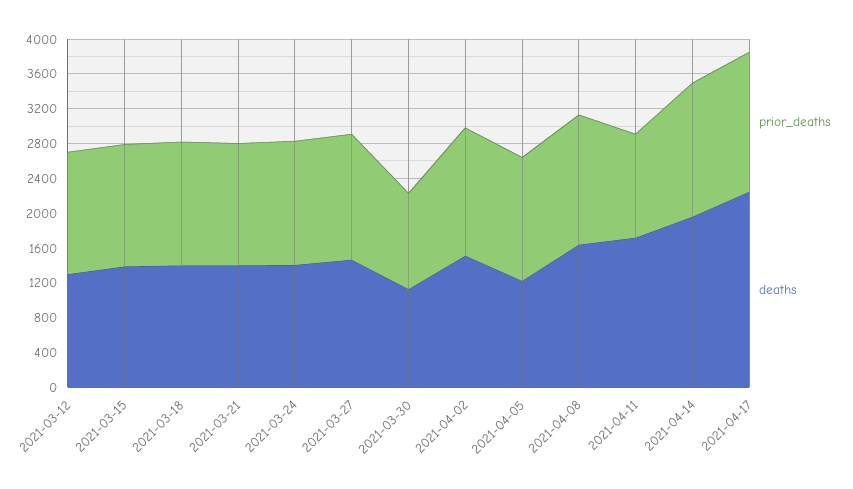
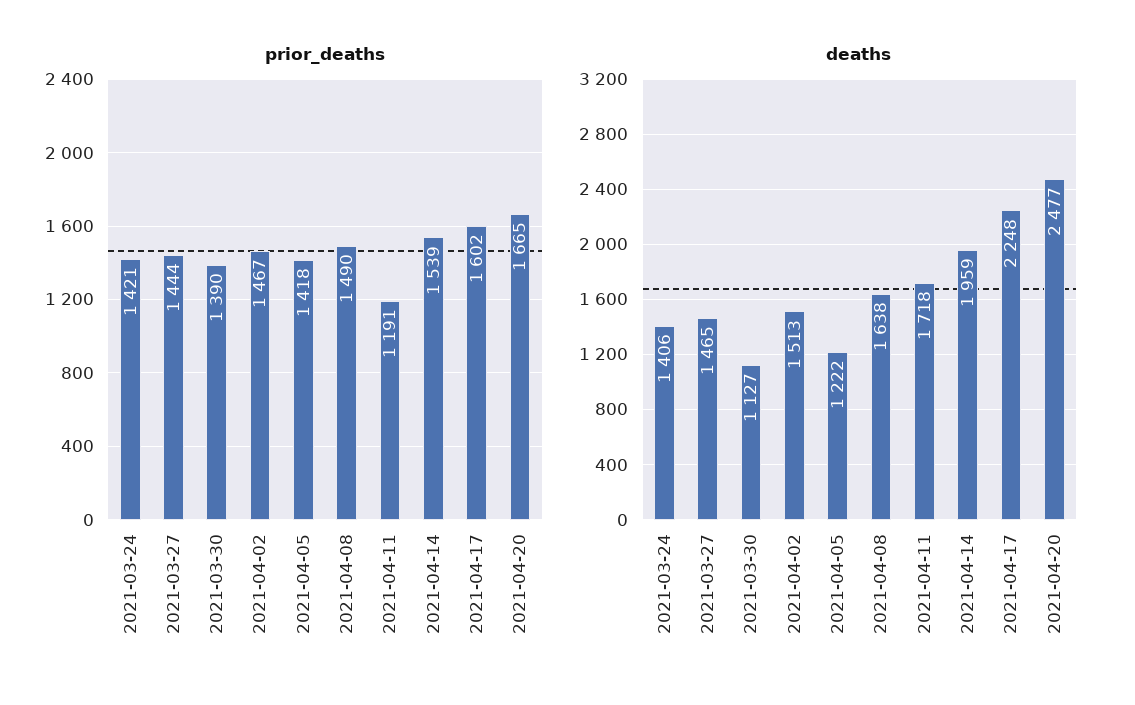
prior_deaths, 2021-03-12: 1400 -> none
deaths, 2021-03-12: 1300 -> none
prior_deaths, 2021-03-15: 1400 -> none
deaths, 2021-03-15: 1400 -> none
prior_deaths, 2021-03-18: 1400 -> none
deaths, 2021-03-18: 1400 -> none
prior_deaths, 2021-03-21: 1400 -> none
deaths, 2021-03-21: 1400 -> none
prior_deaths, 2021-03-30: 1100 -> 1390
prior_deaths, 2021-04-20: none -> 1665
deaths, 2021-04-20: none -> 2477

